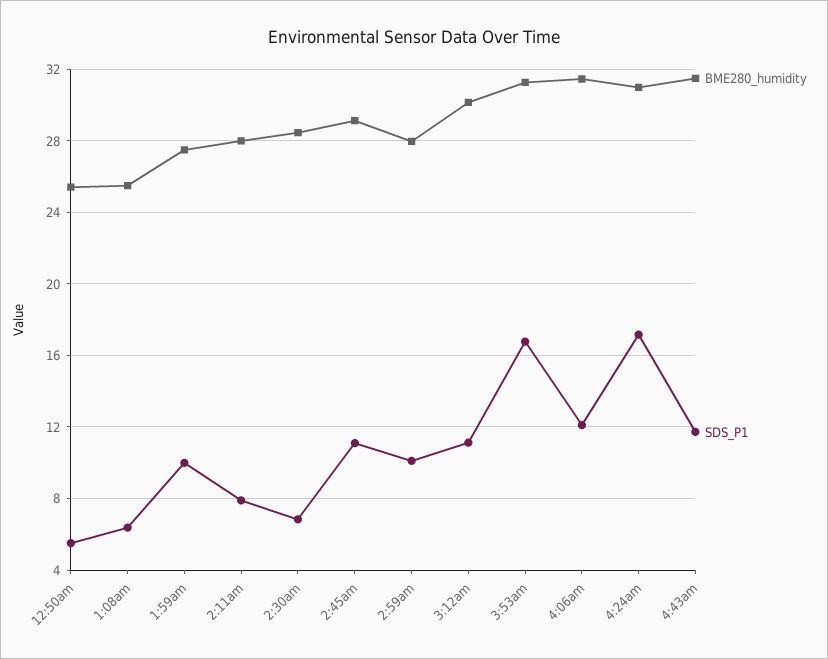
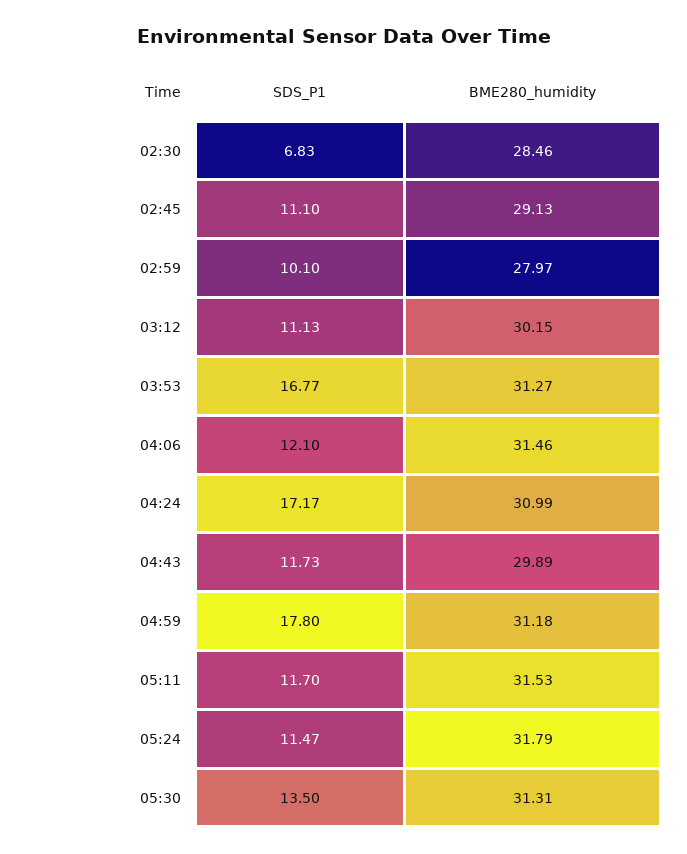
BME280_humidity, 12:50am: 25.5 -> none
SDS_P1, 12:50am: 5.5 -> none
BME280_humidity, 1:08am: 25.5 -> none
SDS_P1, 1:08am: 6.5 -> none
BME280_humidity, 1:59am: 27.5 -> none
SDS_P1, 1:59am: 10 -> none
BME280_humidity, 2:11am: 28 -> none
SDS_P1, 2:11am: 8 -> none
BME280_humidity, 4:43am: 31.5 -> 29.89
SDS_P1, 04:59: none -> 17.8
BME280_humidity, 04:59: none -> 31.18
SDS_P1, 05:11: none -> 11.7
BME280_humidity, 05:11: none -> 31.53
SDS_P1, 05:24: none -> 11.47
BME280_humidity, 05:24: none -> 31.79
SDS_P1, 05:30: none -> 13.5
BME280_humidity, 05:30: none -> 31.31

